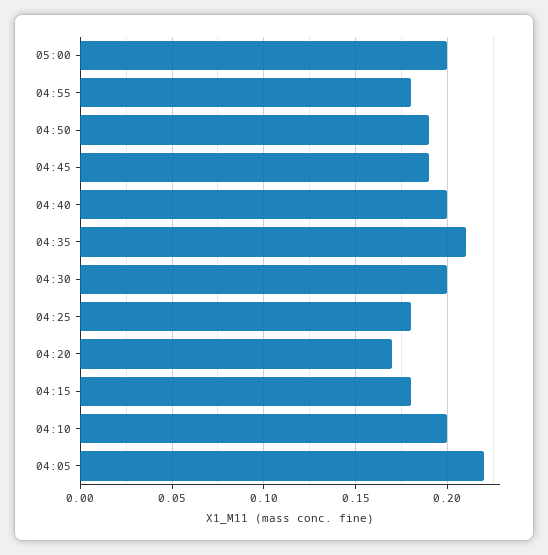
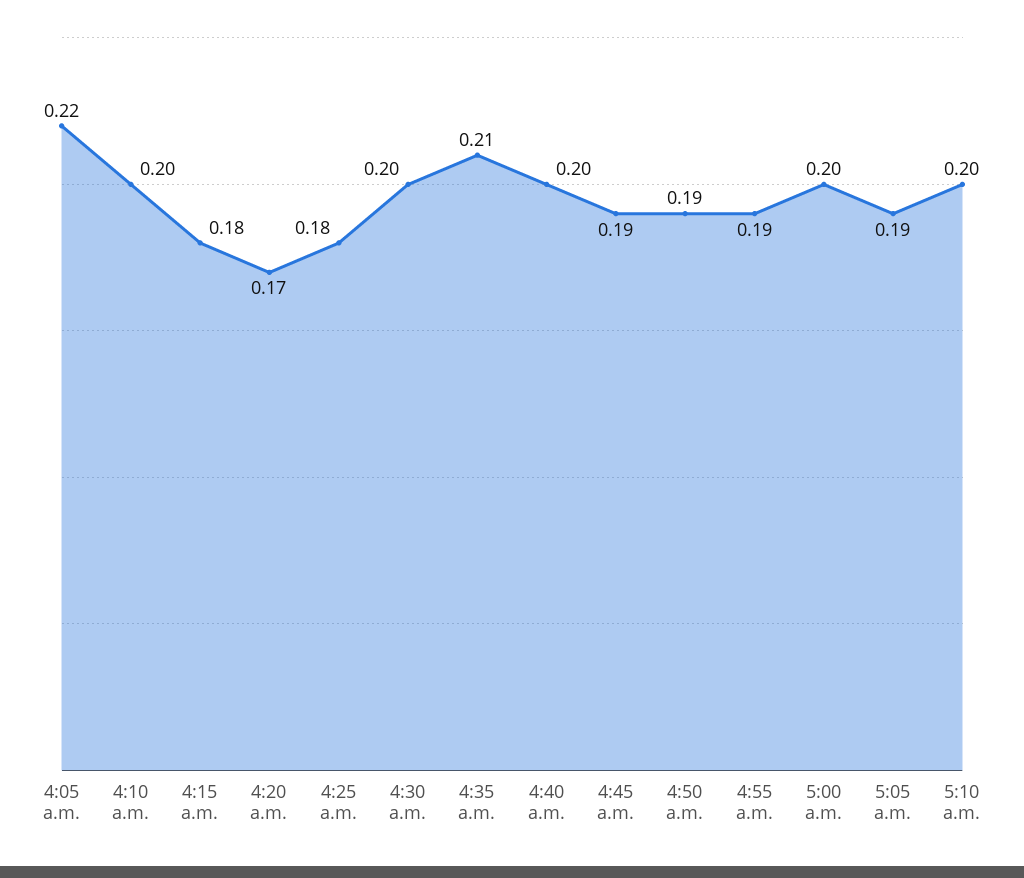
04:55: 0.18 -> 0.19
5:05 a.m.: none -> 0.19
5:10 a.m.: none -> 0.2

